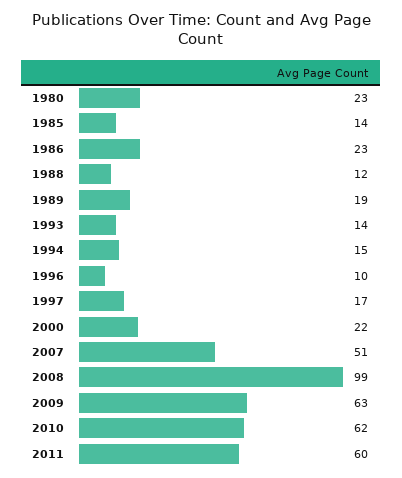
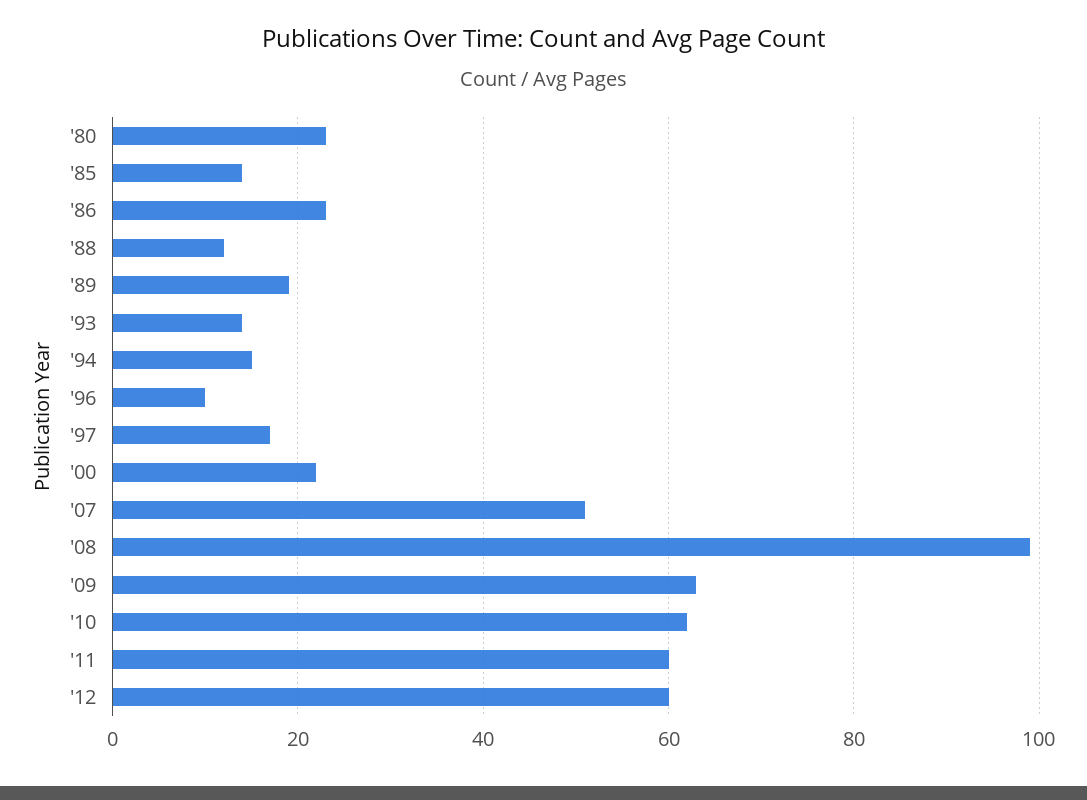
'12: none -> 60

